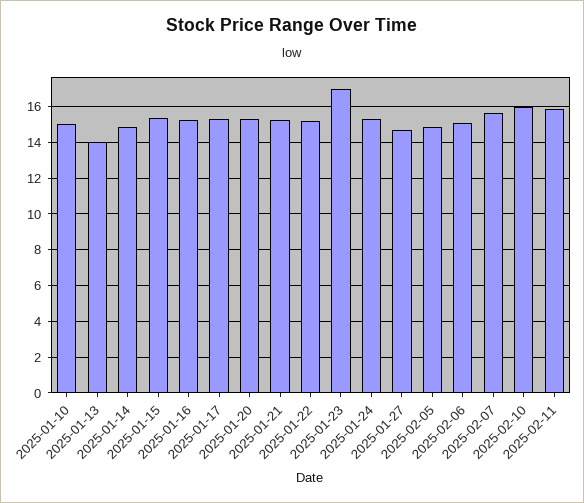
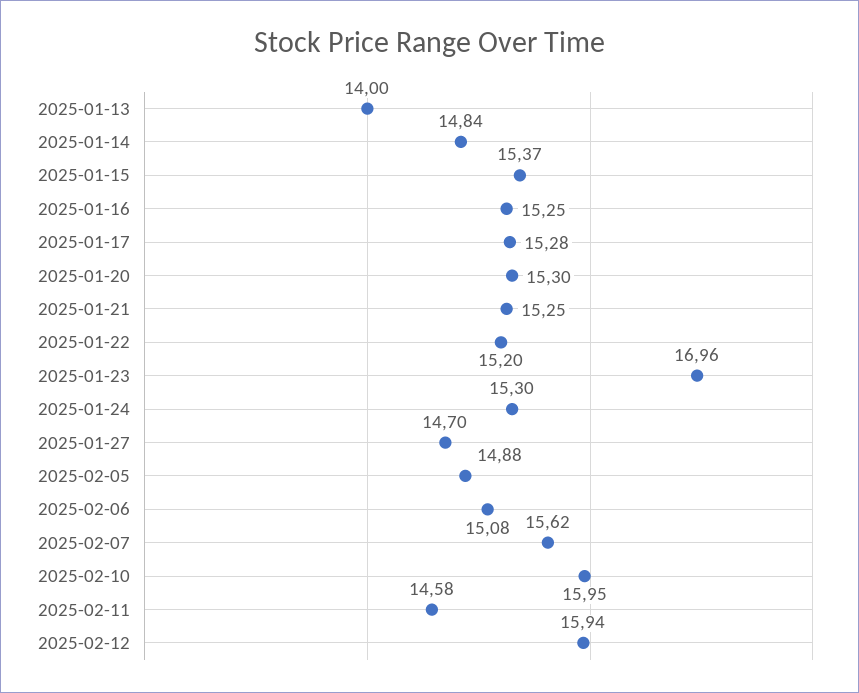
2025-01-10: 15 -> none
2025-02-11: 16 -> 14.58
2025-02-12: none -> 15.94

